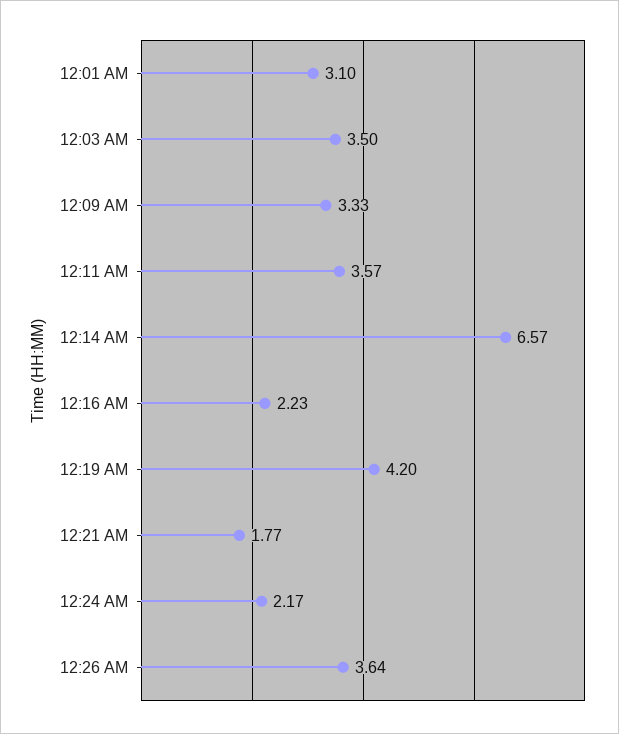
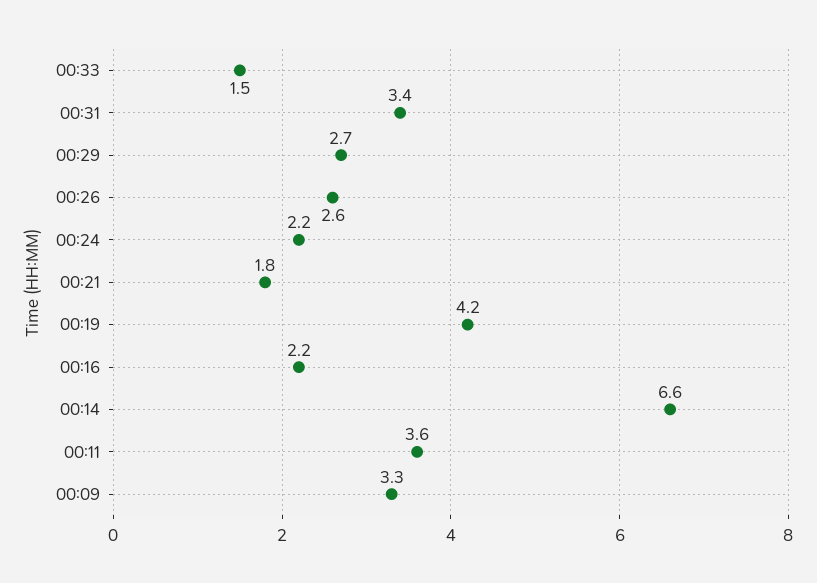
12:01 AM: 3.1 -> none
12:03 AM: 3.5 -> none
12:26 AM: 3.64 -> 2.6
00:33: none -> 1.5
00:31: none -> 3.4
00:29: none -> 2.7

